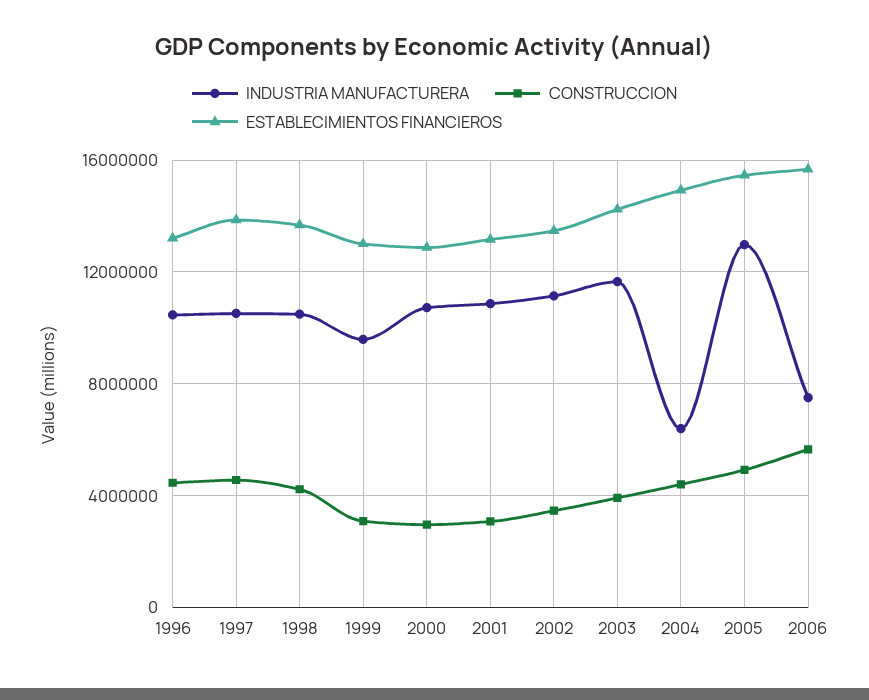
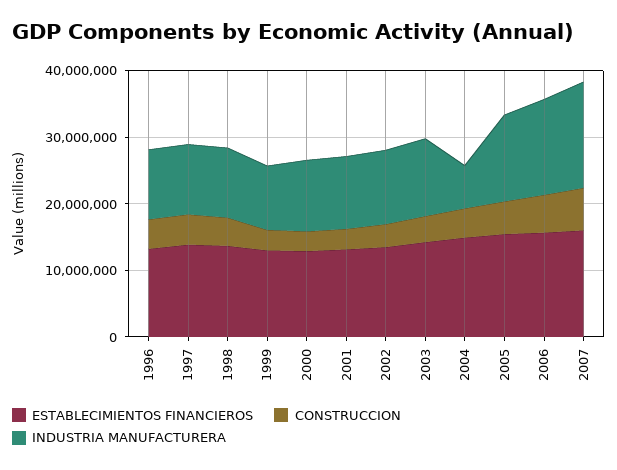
INDUSTRIA MANUFACTURERA, 2006: 7500000 -> 14000000
ESTABLECIMIENTOS FINANCIEROS, 2007: none -> 16000000
CONSTRUCCION, 2007: none -> 6000000
INDUSTRIA MANUFACTURERA, 2007: none -> 16000000

